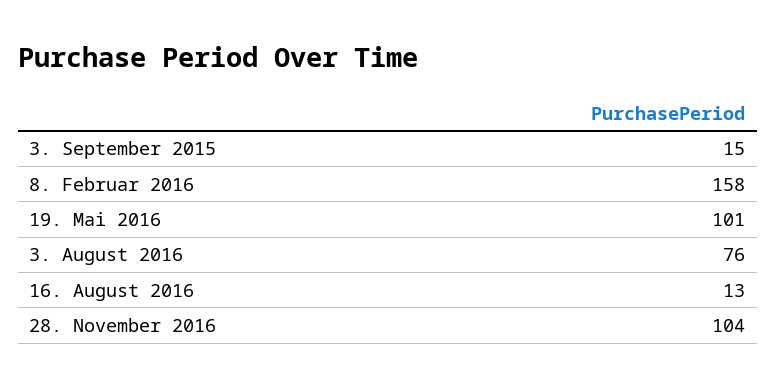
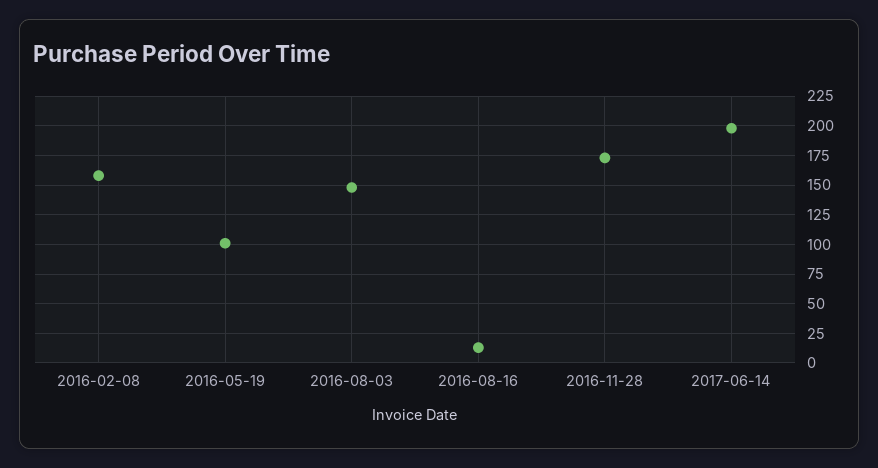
3. September 2015: 15 -> none
3. August 2016: 76 -> 150
28. November 2016: 104 -> 175
2017-06-14: none -> 200

